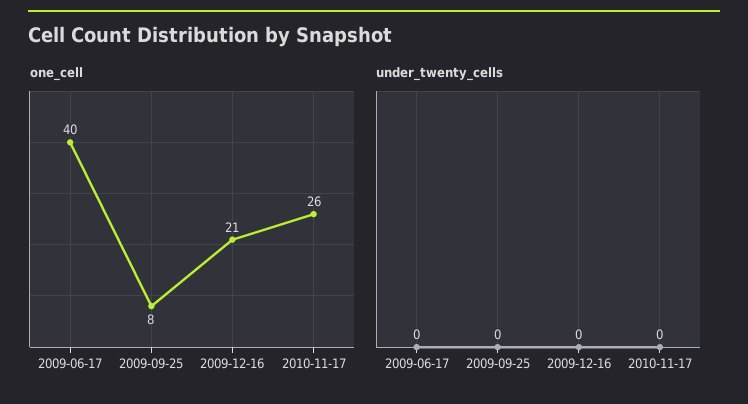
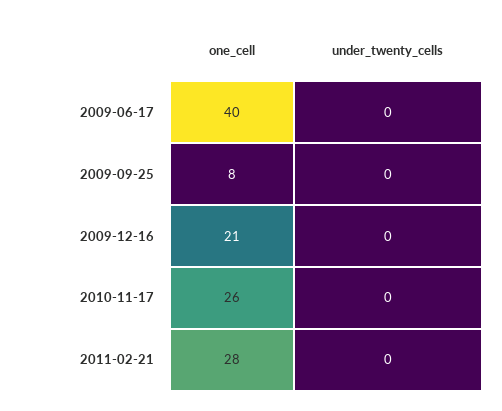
one_cell, 2011-02-21: none -> 28
under_twenty_cells, 2011-02-21: none -> 0

